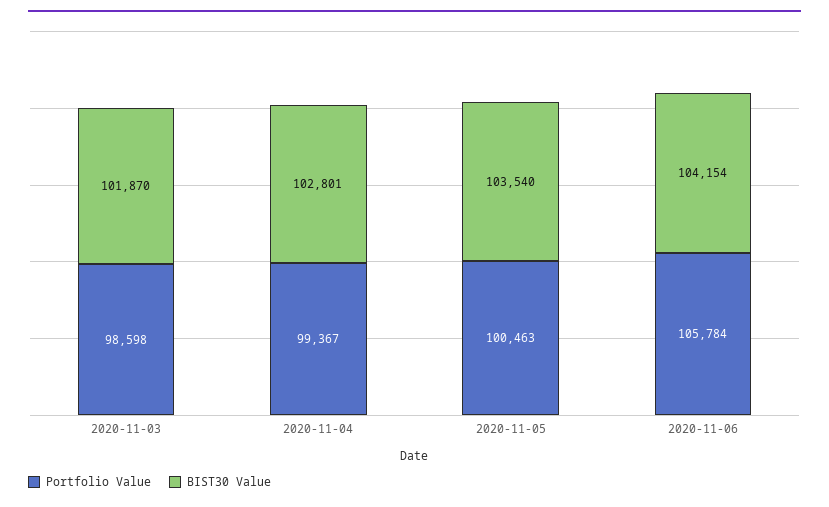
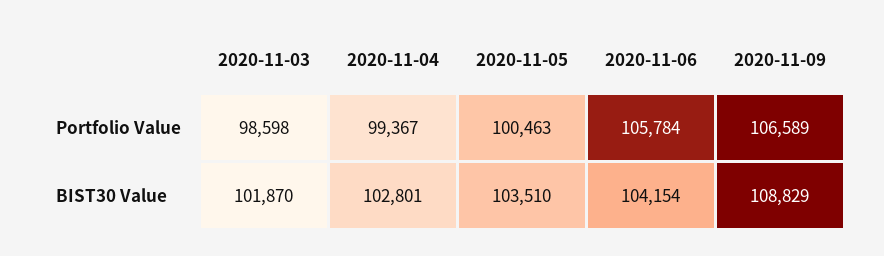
BIST30 Value, 2020-11-05: 103540 -> 103510
Portfolio Value, 2020-11-09: none -> 106589
BIST30 Value, 2020-11-09: none -> 108829

